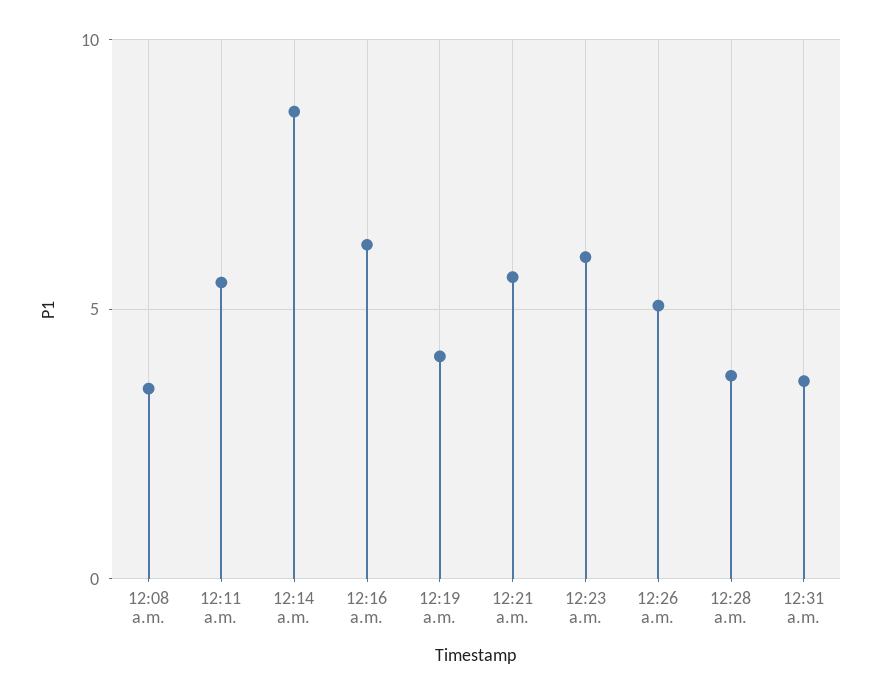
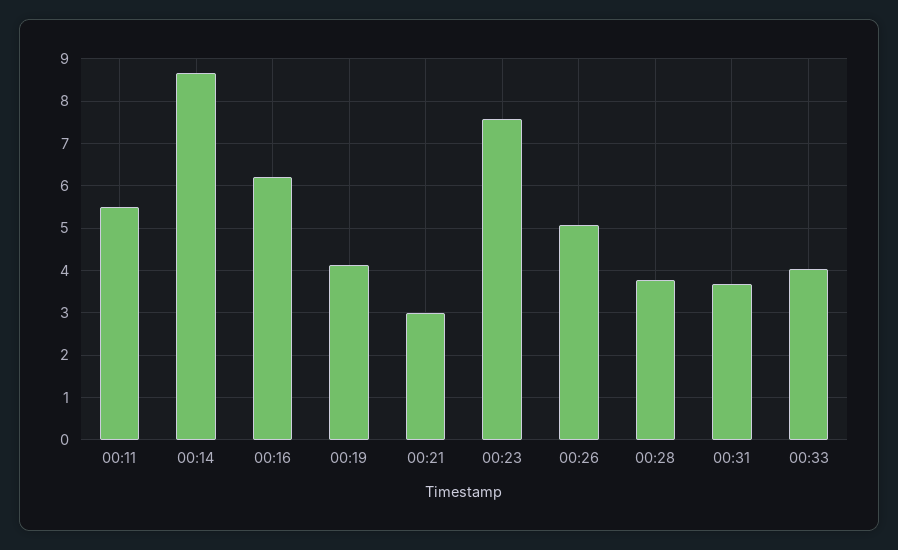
12:08 a.m.: 3.5 -> none
12:21 a.m.: 5.5 -> 3
12:23 a.m.: 6 -> 7.6
00:33: none -> 4

